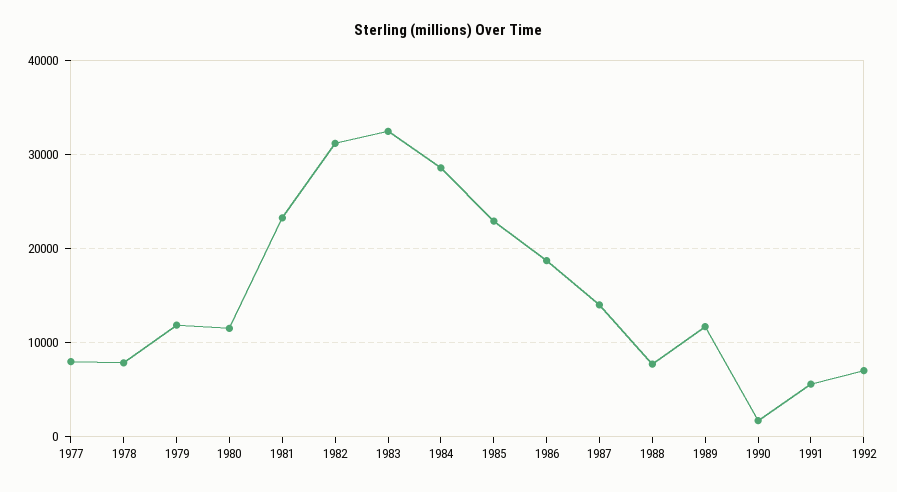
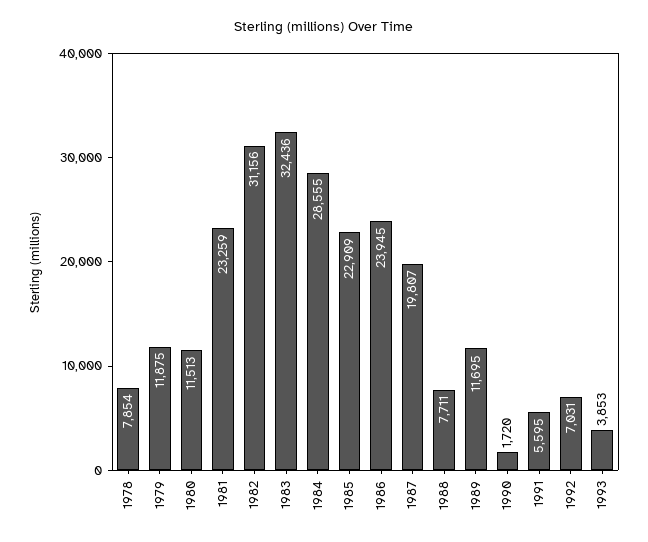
1977: 8000 -> none
1986: 19000 -> 23945
1987: 14000 -> 19807
1993: none -> 3853

